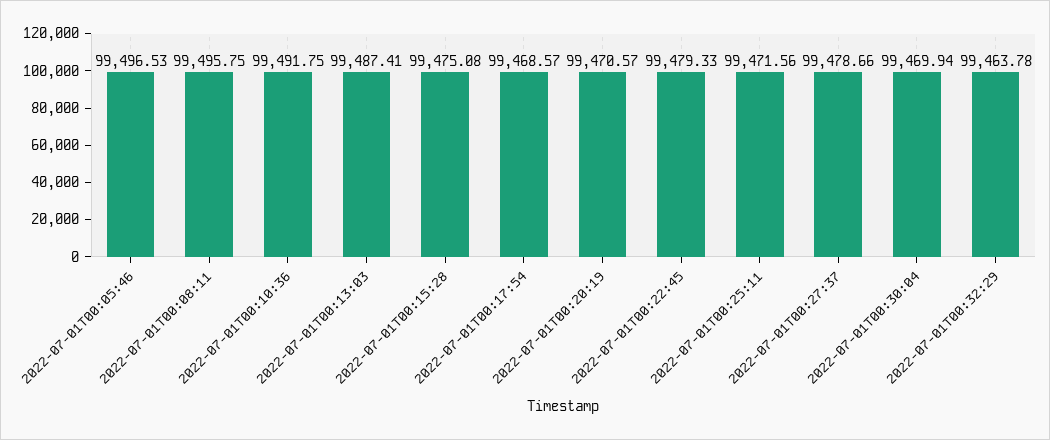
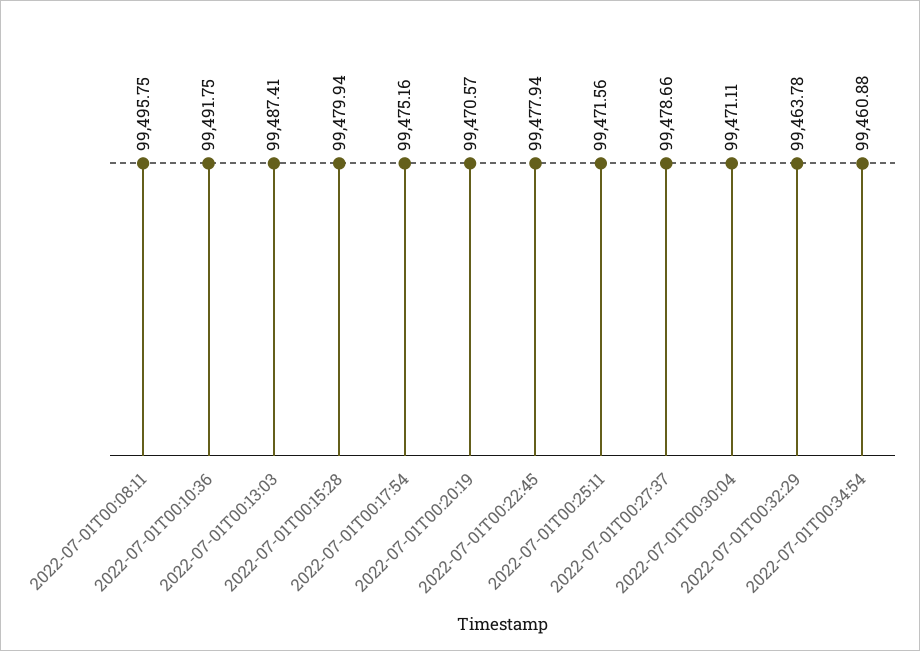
2022-07-01T00:05:46: 99496.53 -> none
2022-07-01T00:15:28: 99475.08 -> 99479.94
2022-07-01T00:17:54: 99468.57 -> 99475.16
2022-07-01T00:22:45: 99479.33 -> 99477.94
2022-07-01T00:30:04: 99469.94 -> 99471.11
2022-07-01T00:34:54: none -> 99460.88

